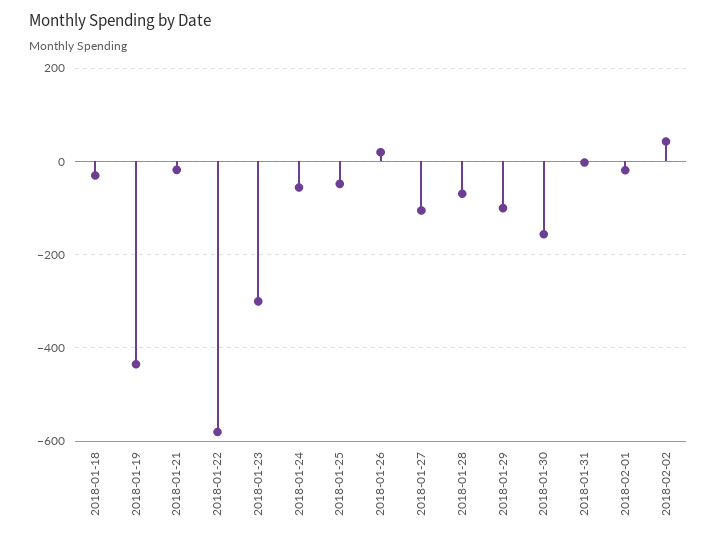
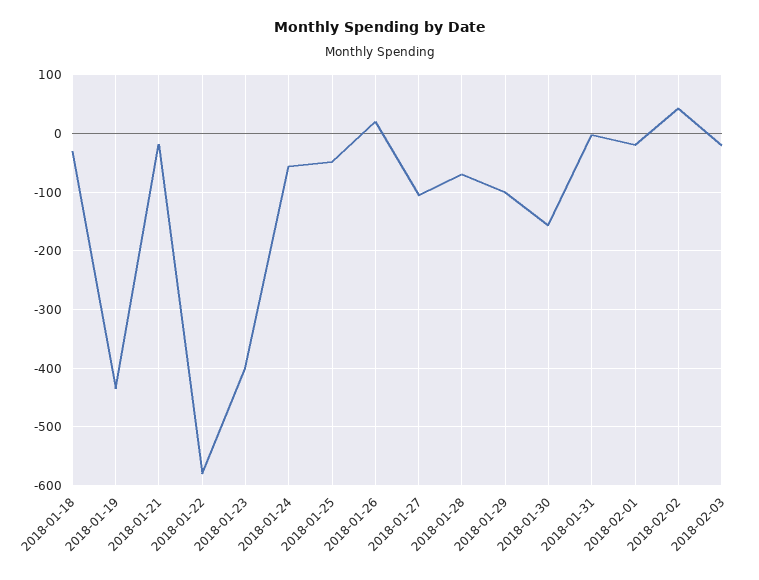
2018-01-23: -300 -> -400
2018-02-03: none -> -20

